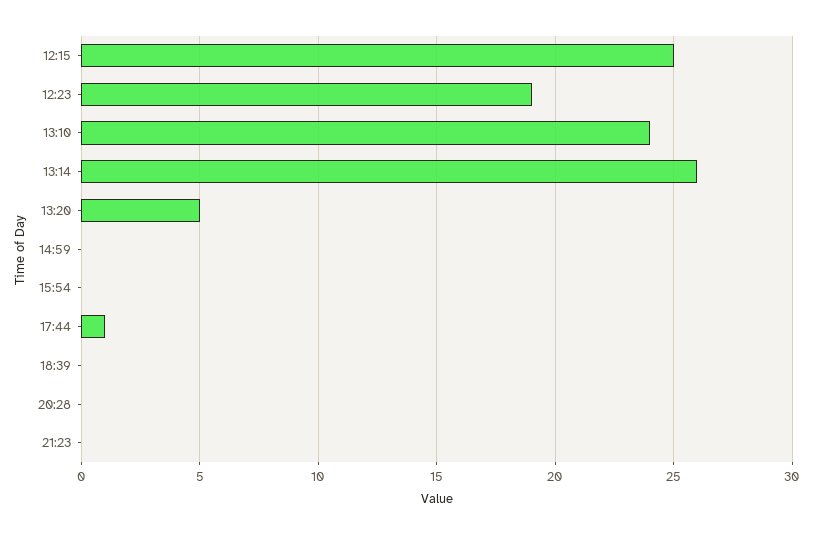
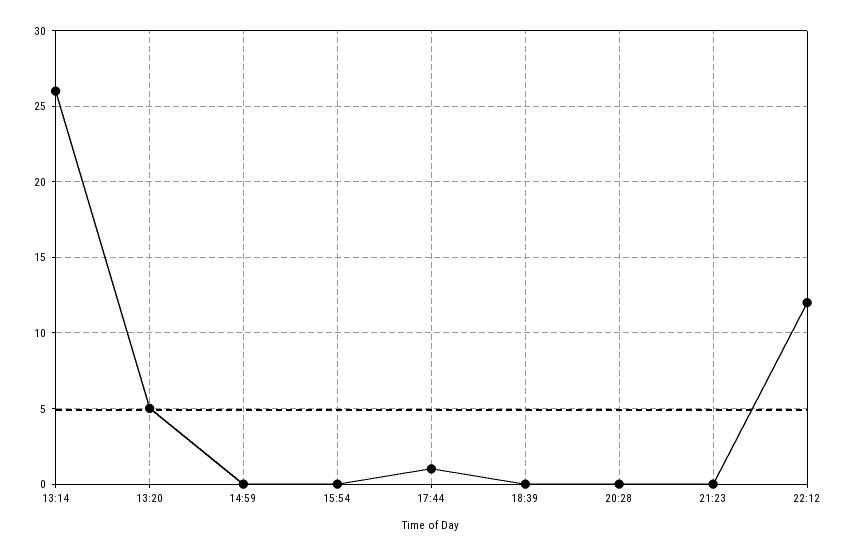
12:15: 25 -> none
12:23: 19 -> none
13:10: 24 -> none
22:12: none -> 12

